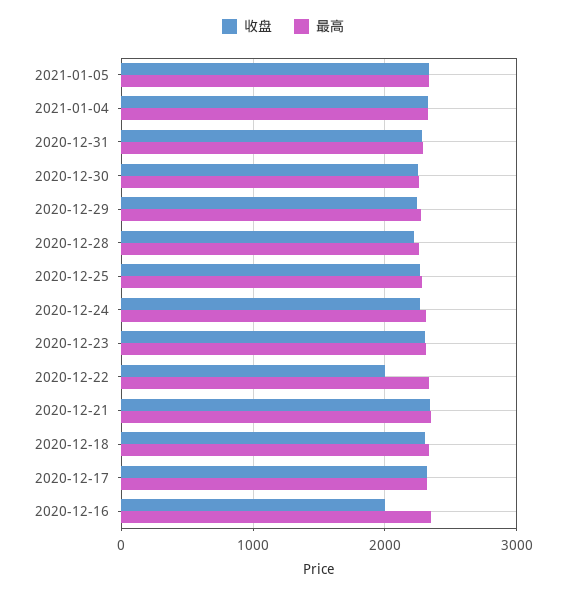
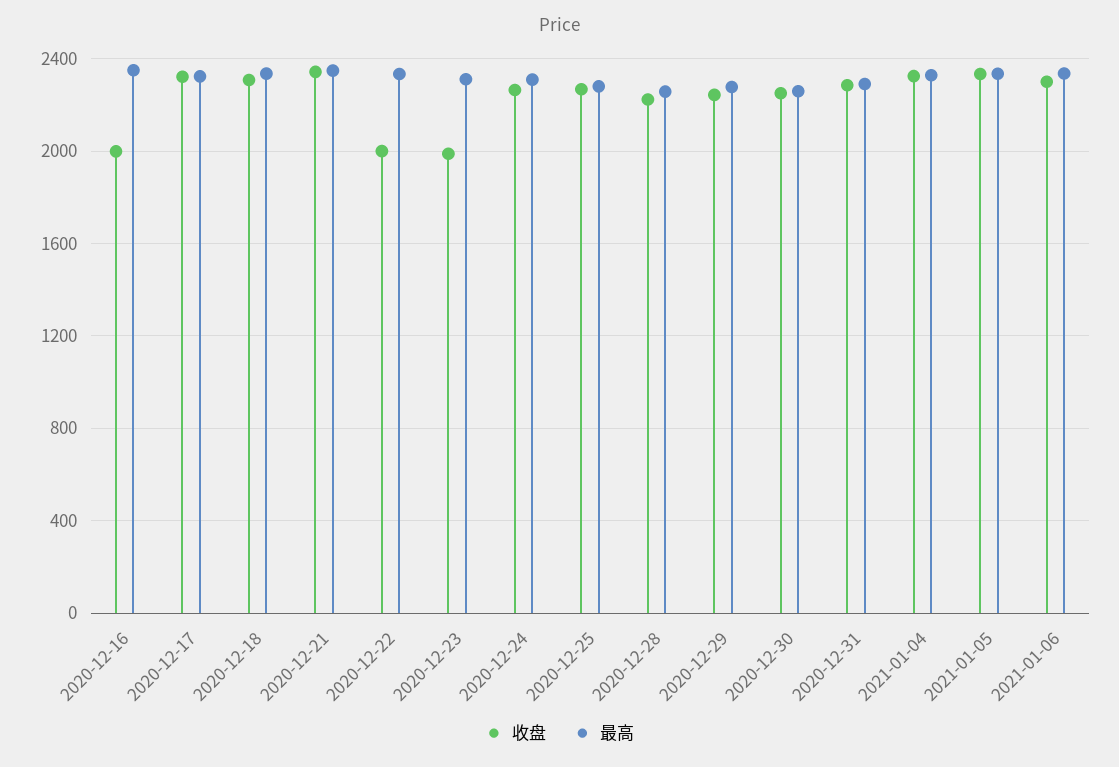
收盘, 2020-12-23: 2300 -> 2000
收盘, 2021-01-06: none -> 2300
最高, 2021-01-06: none -> 2350

